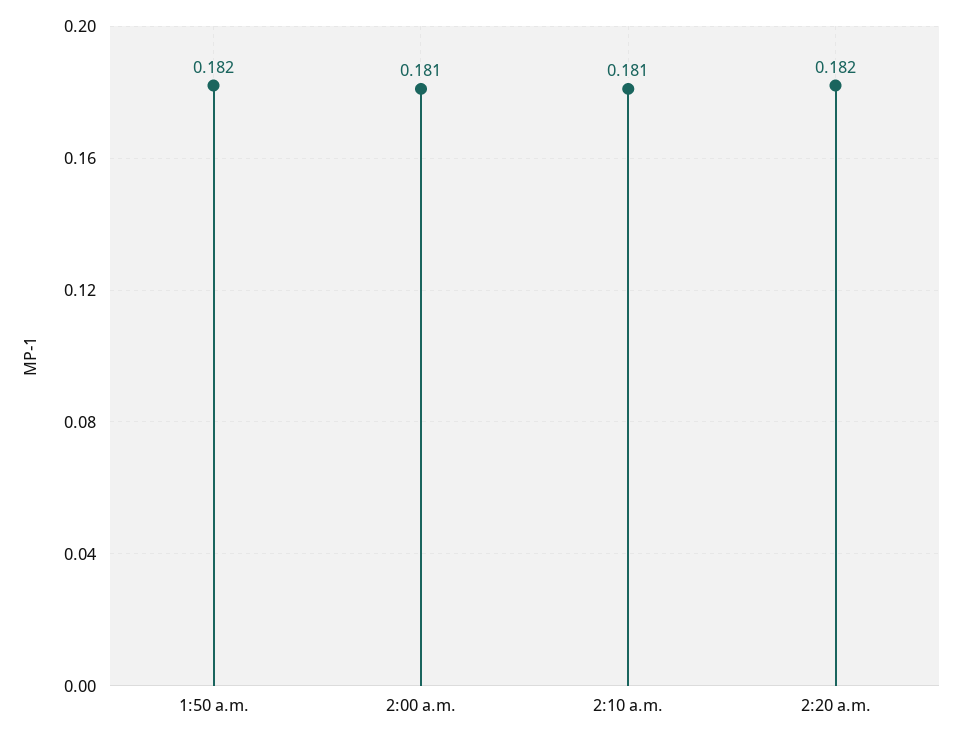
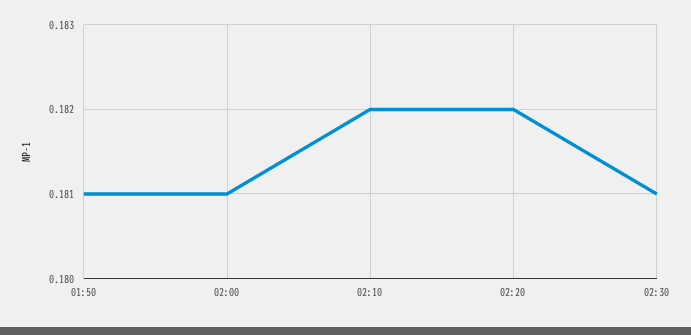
1:50 a.m.: 0.182 -> 0.181
2:10 a.m.: 0.181 -> 0.182
02:30: none -> 0.181

